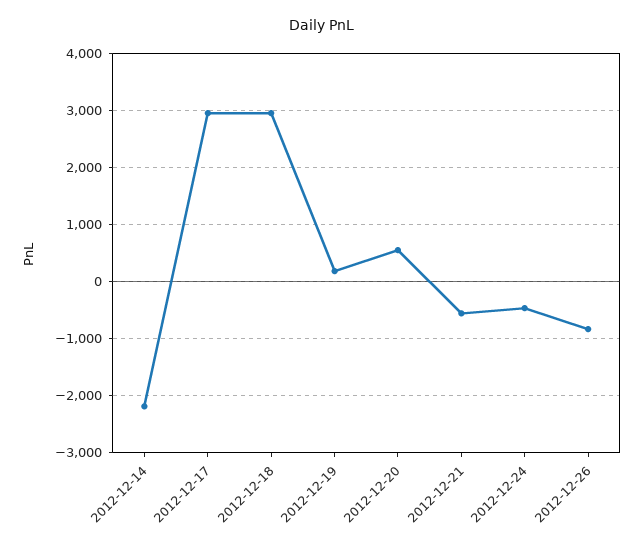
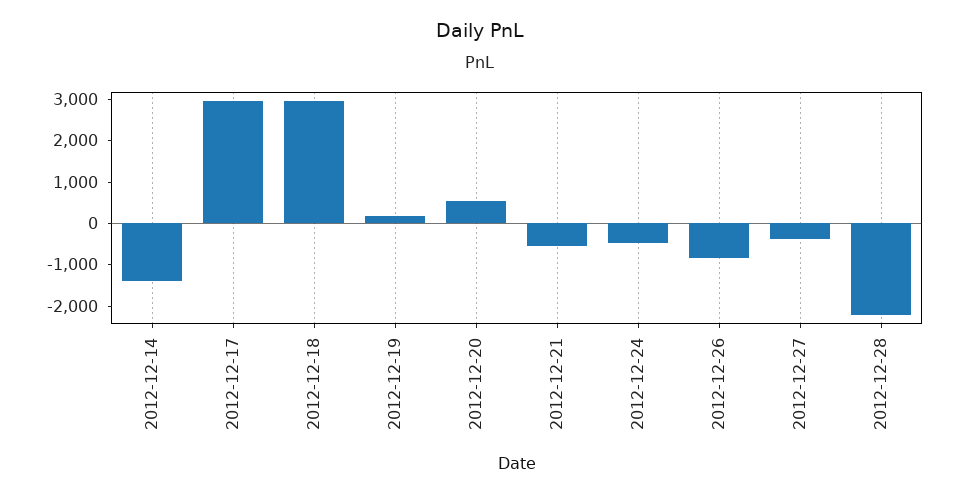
2012-12-14: -2200 -> -1400
2012-12-27: none -> -400
2012-12-28: none -> -2200

